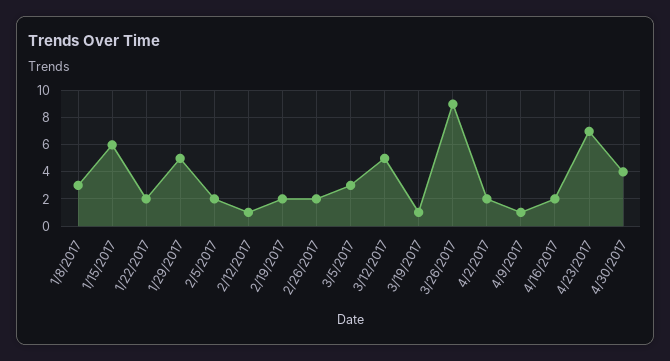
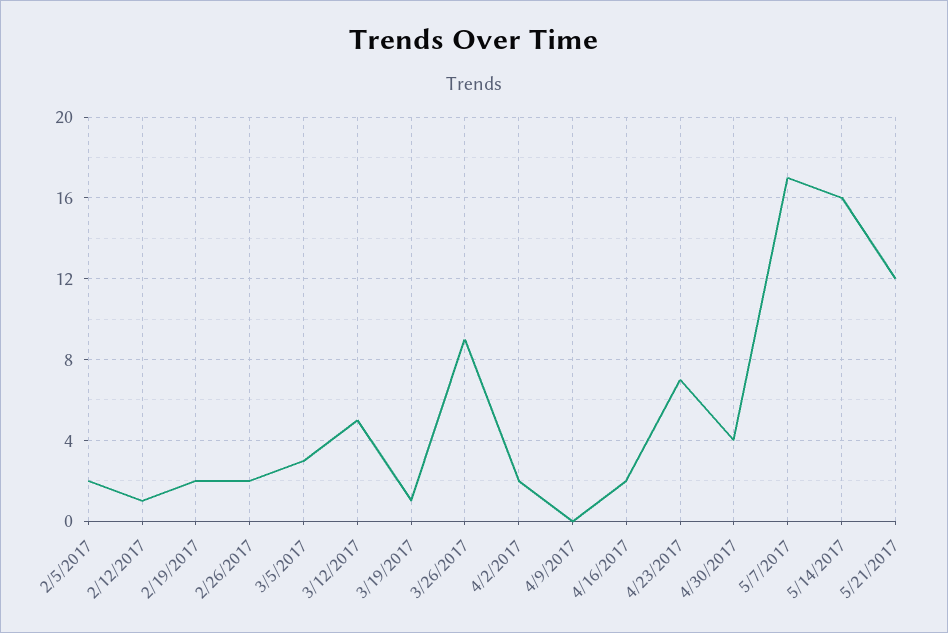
1/8/2017: 3 -> none
1/15/2017: 6 -> none
1/22/2017: 2 -> none
1/29/2017: 5 -> none
4/9/2017: 1 -> 0
5/7/2017: none -> 17
5/14/2017: none -> 16
5/21/2017: none -> 12

